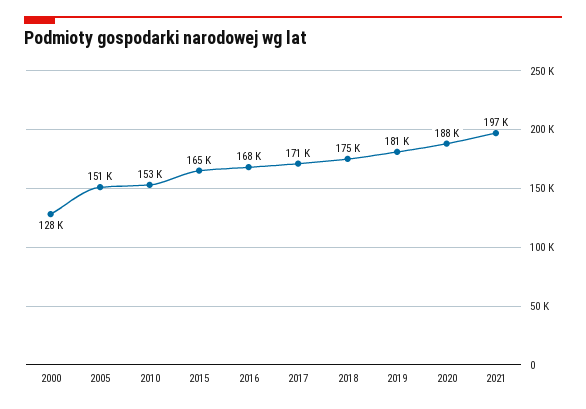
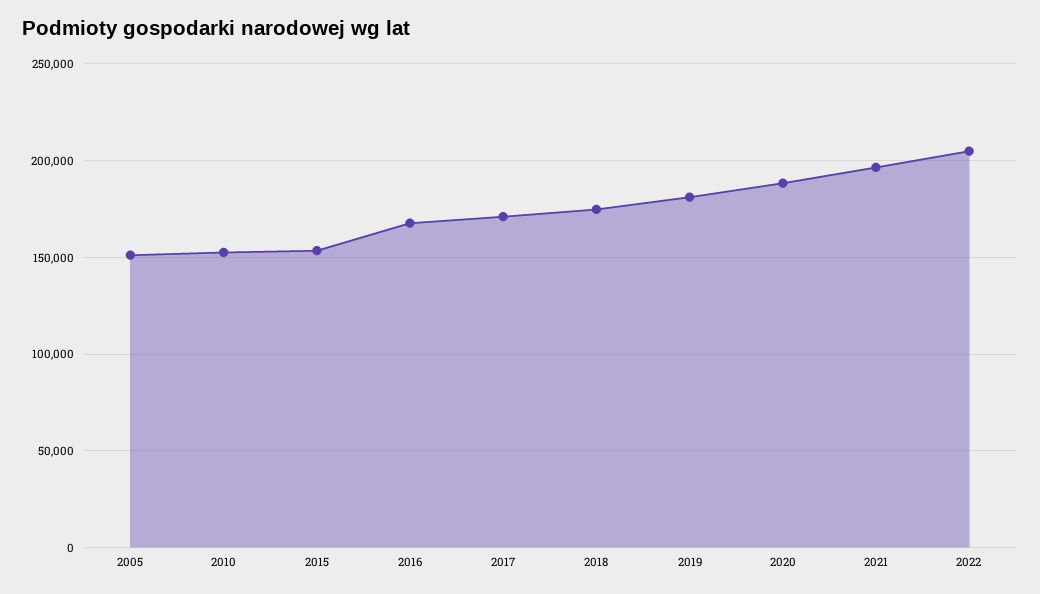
2000: 128000 -> none
2015: 165000 -> 155000
2022: none -> 205000

